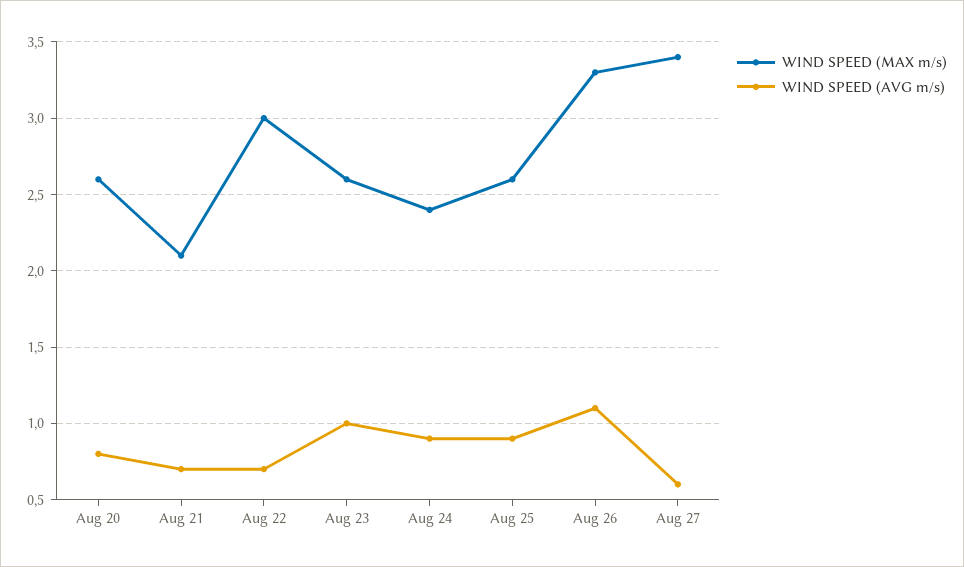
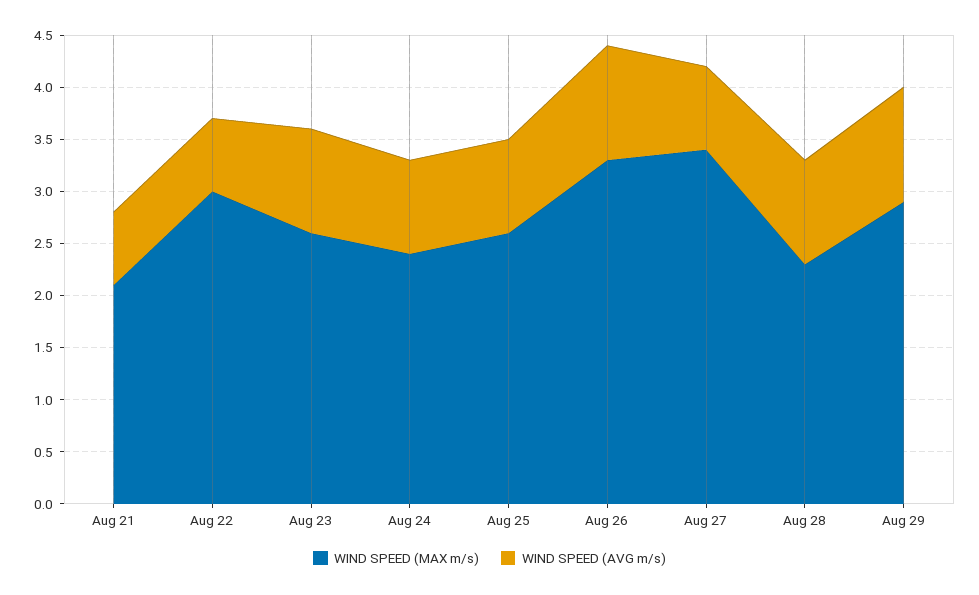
WIND SPEED (MAX m/s), Aug 20: 2.6 -> none
WIND SPEED (AVG m/s), Aug 20: 0.8 -> none
WIND SPEED (AVG m/s), Aug 27: 0.6 -> 0.8
WIND SPEED (MAX m/s), Aug 28: none -> 2.3
WIND SPEED (AVG m/s), Aug 28: none -> 1
WIND SPEED (MAX m/s), Aug 29: none -> 2.9
WIND SPEED (AVG m/s), Aug 29: none -> 1.1

